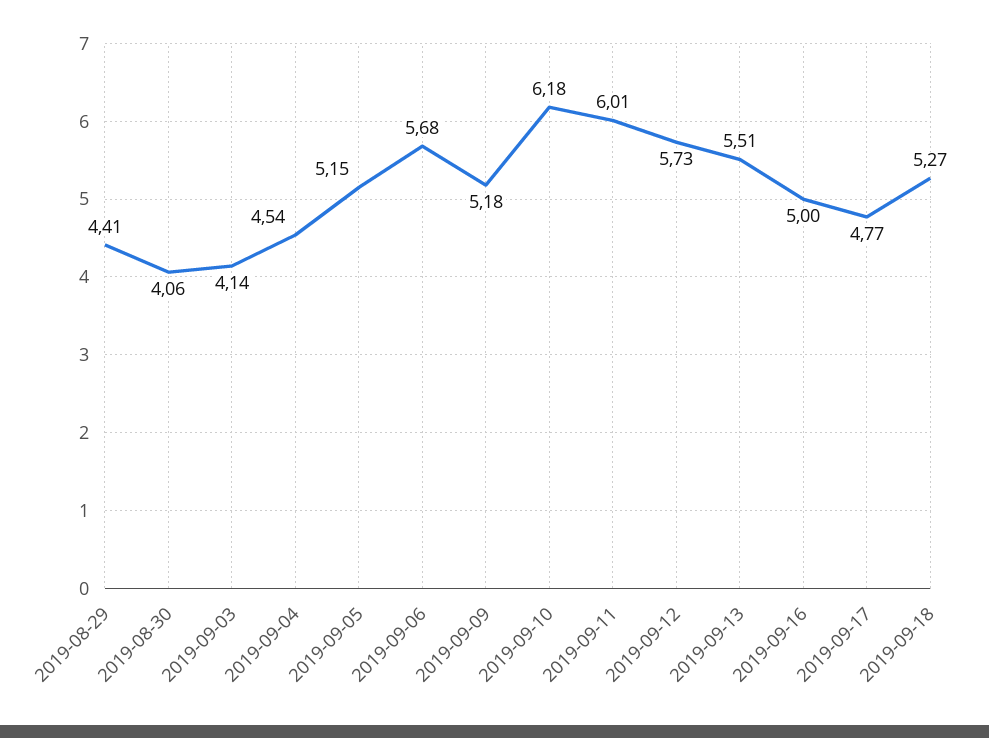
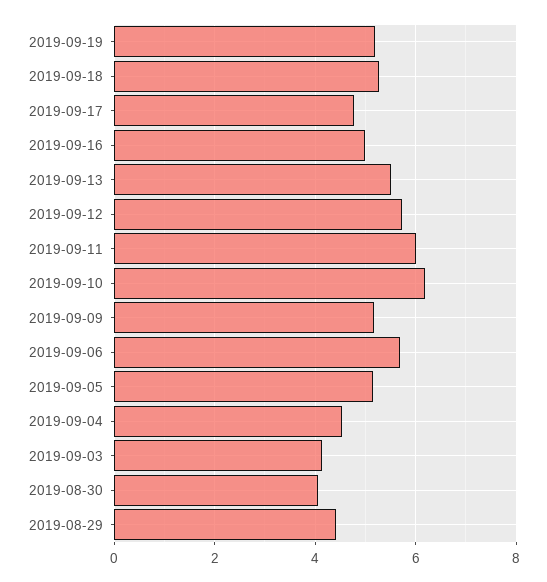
2019-09-19: none -> 5.2

